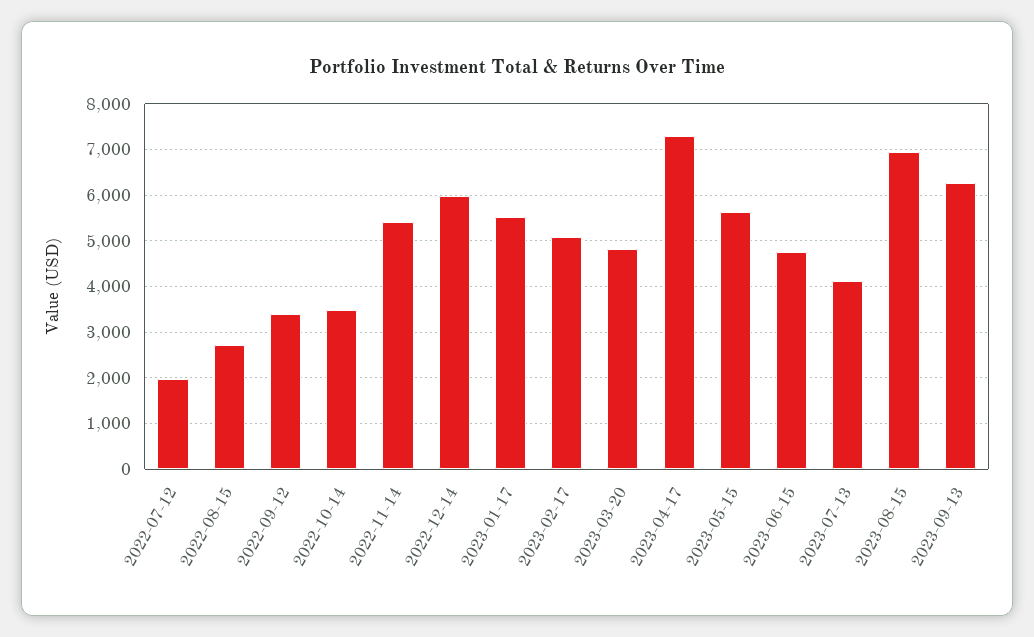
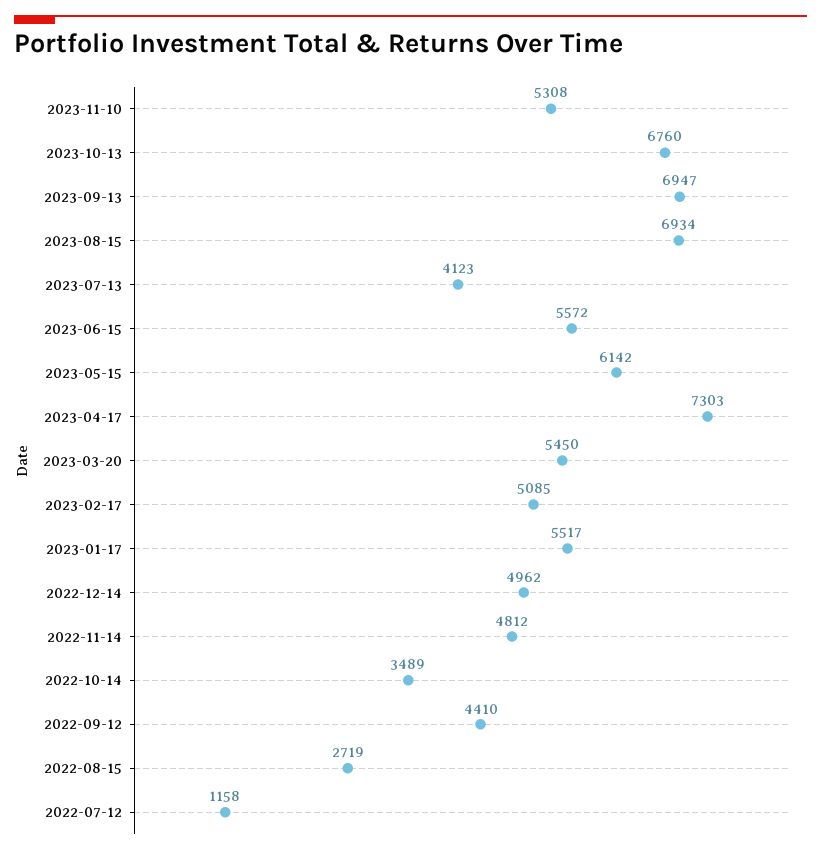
2022-07-12: 2000 -> 1158
2022-09-12: 3400 -> 4410
2022-11-14: 5400 -> 4812
2022-12-14: 6000 -> 4962
2023-03-20: 4800 -> 5450
2023-05-15: 5600 -> 6142
2023-06-15: 4800 -> 5572
2023-09-13: 6200 -> 6947
2023-11-10: none -> 5308
2023-10-13: none -> 6760

